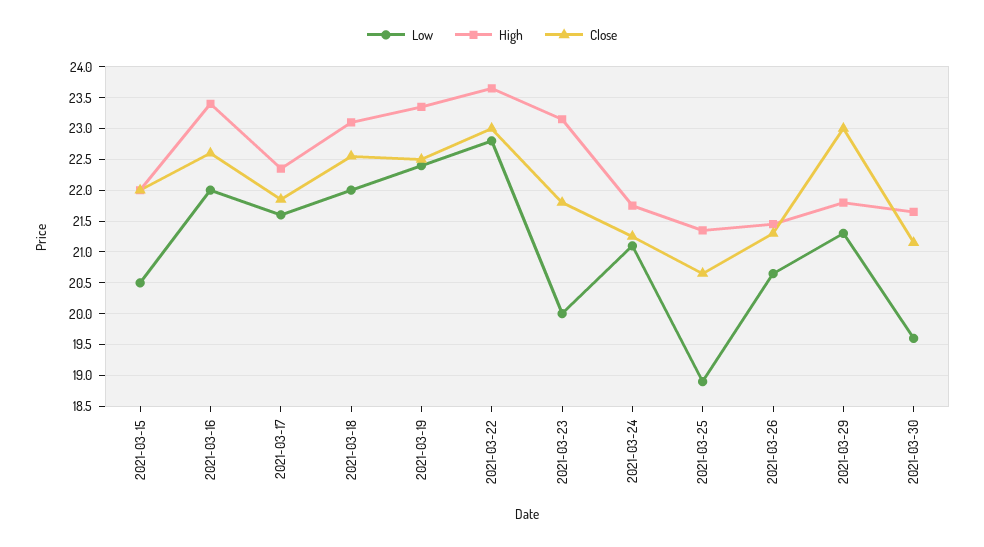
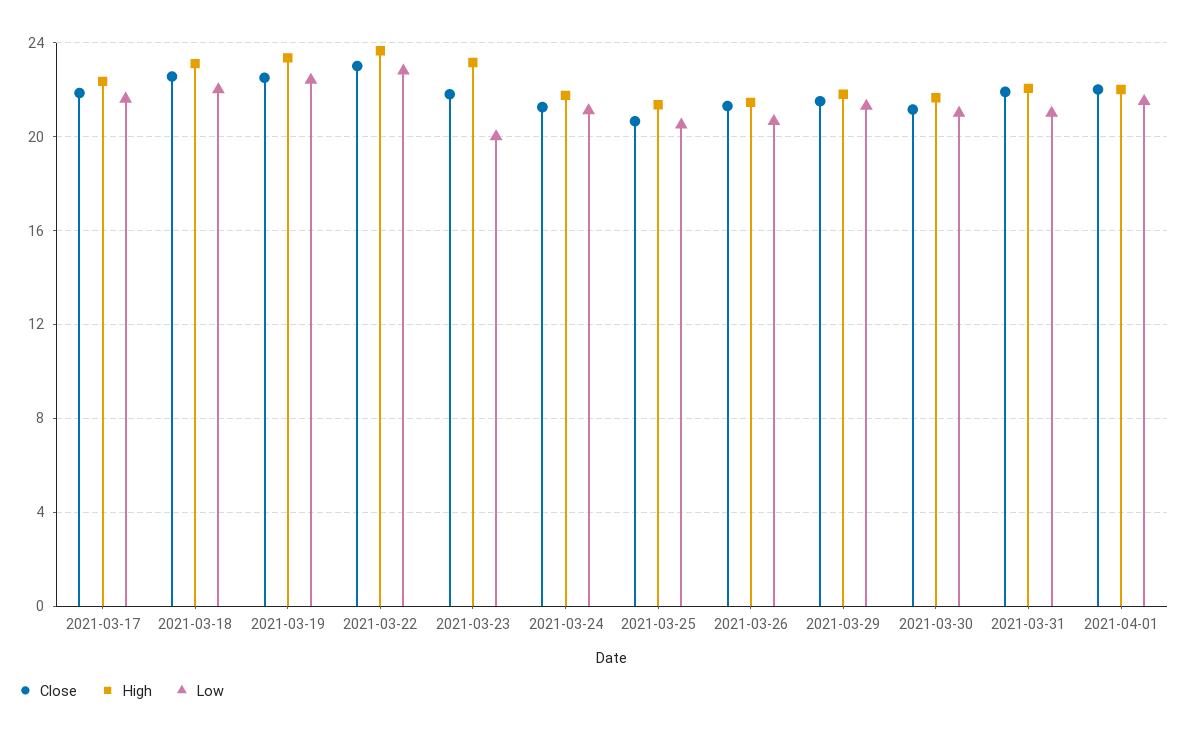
Low, 2021-03-15: 20.5 -> none
High, 2021-03-15: 22 -> none
Close, 2021-03-15: 22 -> none
Low, 2021-03-16: 22 -> none
High, 2021-03-16: 23.4 -> none
Close, 2021-03-16: 22.6 -> none
Low, 2021-03-25: 18.9 -> 20.5
Close, 2021-03-29: 23 -> 21.5
Low, 2021-03-30: 19.6 -> 21
Close, 2021-03-31: none -> 22
High, 2021-03-31: none -> 22
Low, 2021-03-31: none -> 21
Close, 2021-04-01: none -> 22
High, 2021-04-01: none -> 22
Low, 2021-04-01: none -> 21.5

